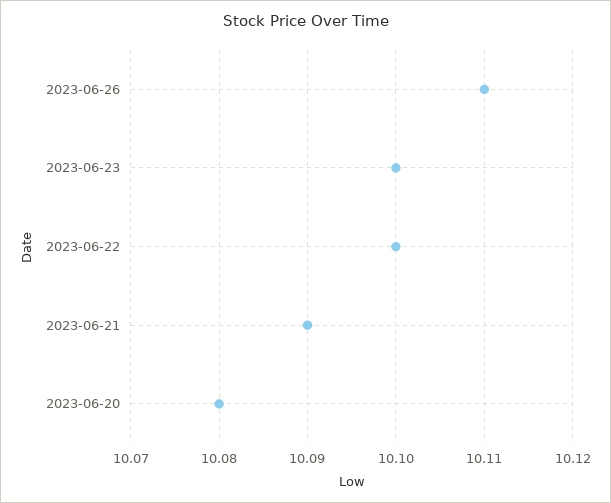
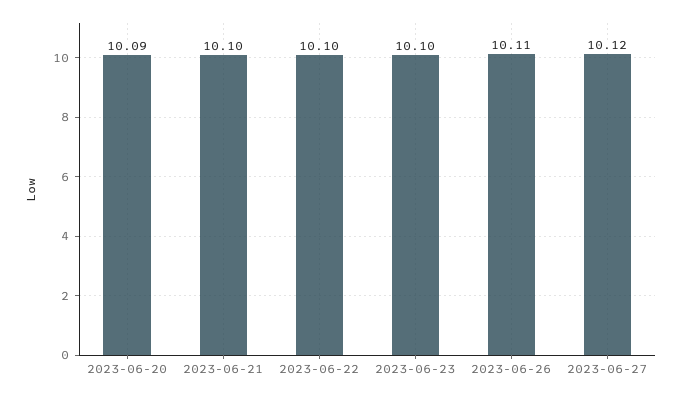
2023-06-21: 10.09 -> 10.1
2023-06-20: 10.08 -> 10.09
2023-06-27: none -> 10.12

